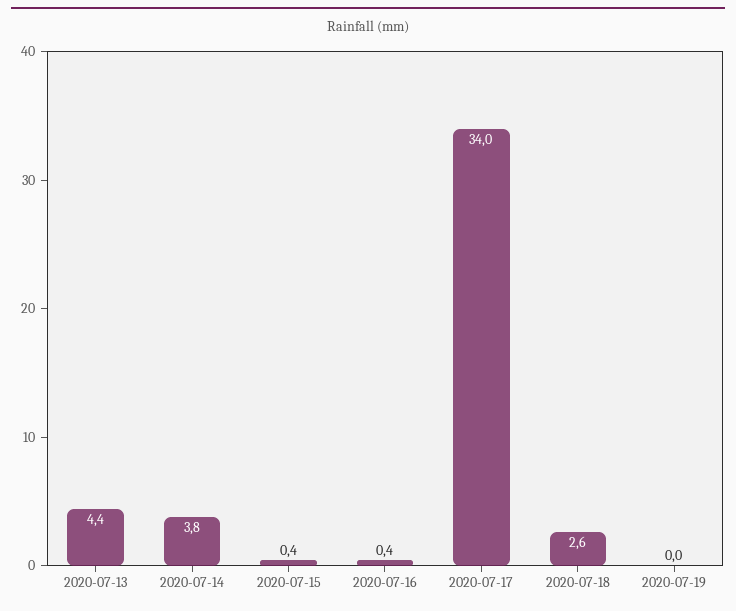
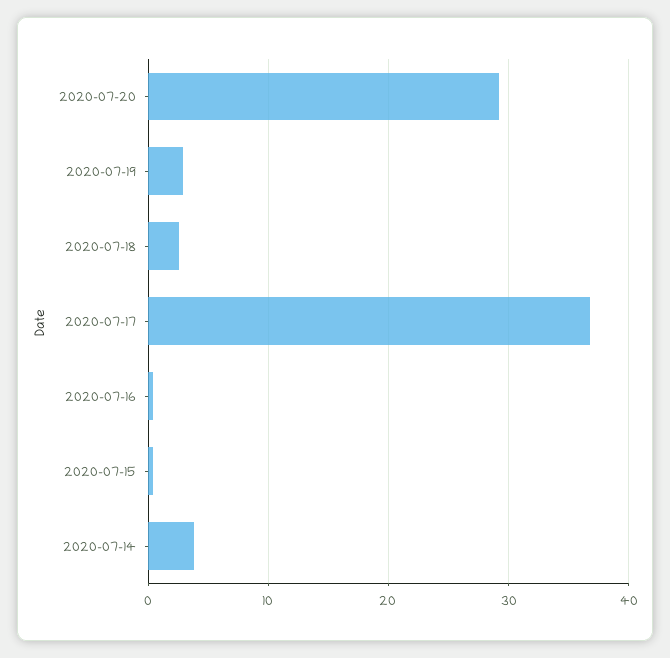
2020-07-13: 4.4 -> none
2020-07-17: 34 -> 37
2020-07-19: 0 -> 3
2020-07-20: none -> 29

